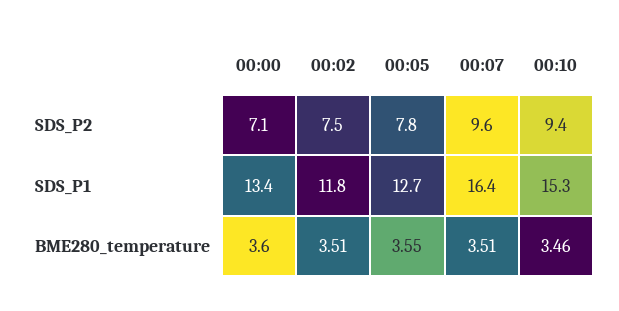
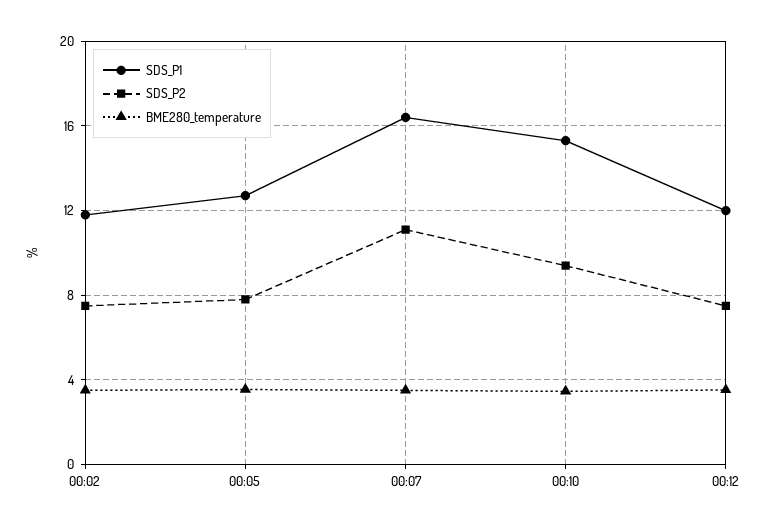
SDS_P2, 00:00: 7.1 -> none
SDS_P2, 00:07: 9.6 -> 11
SDS_P1, 00:00: 13.4 -> none
BME280_temperature, 00:00: 3.6 -> none
SDS_P1, 00:12: none -> 12
SDS_P2, 00:12: none -> 7.5
BME280_temperature, 00:12: none -> 3.5

